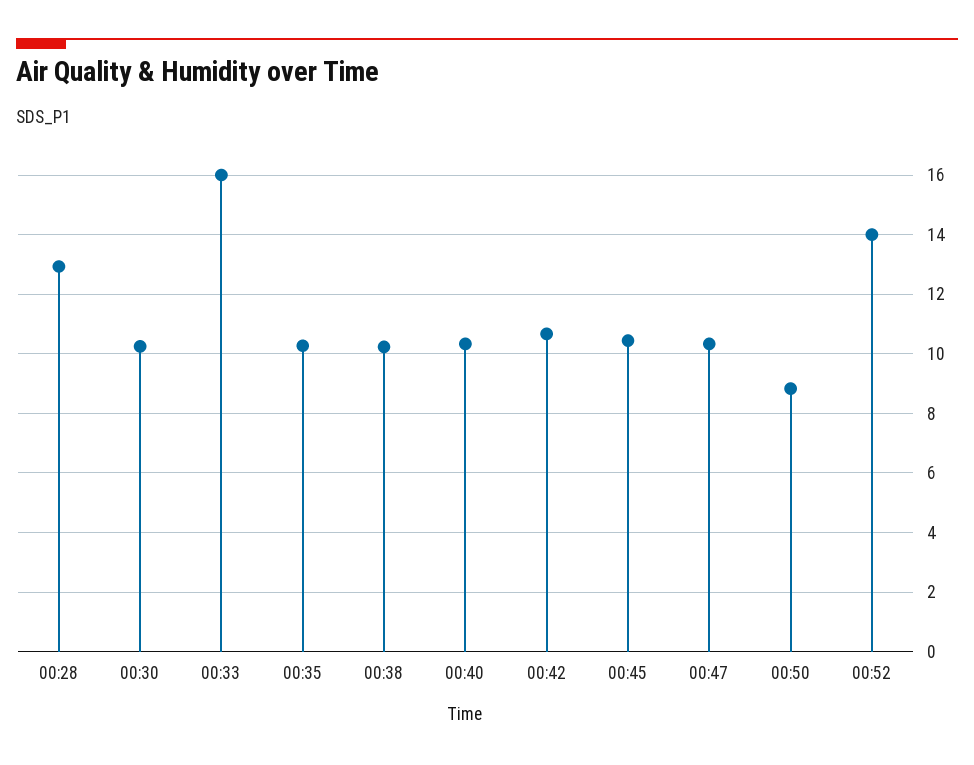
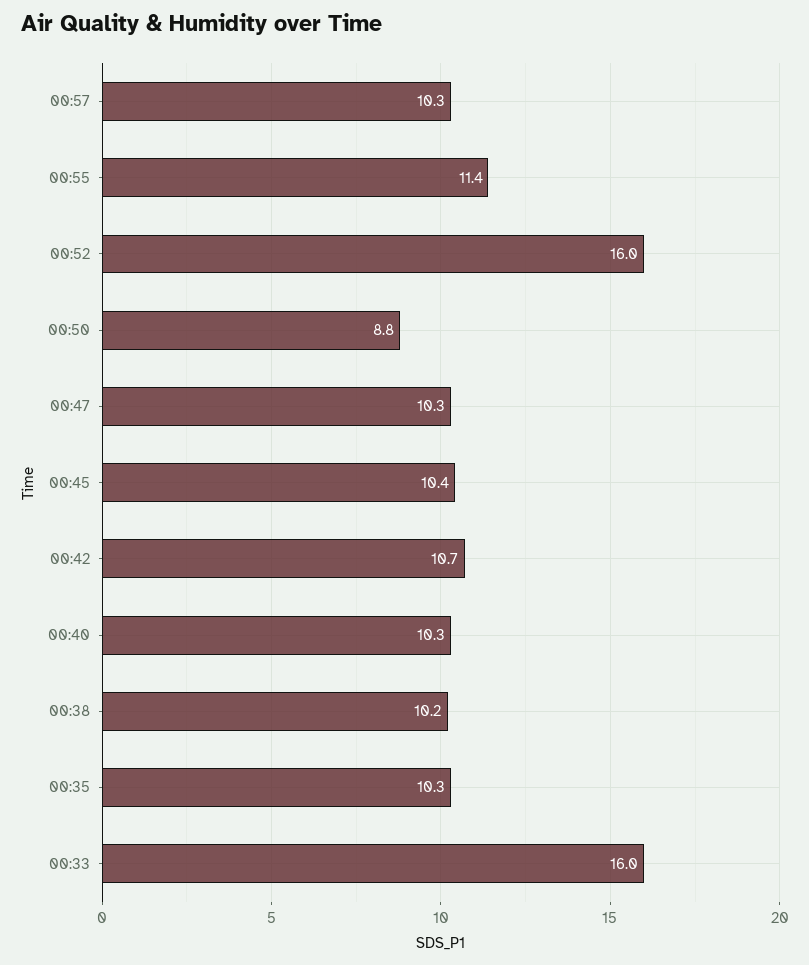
00:28: 13 -> none
00:30: 10.25 -> none
00:52: 14 -> 16
00:57: none -> 10.3
00:55: none -> 11.4

